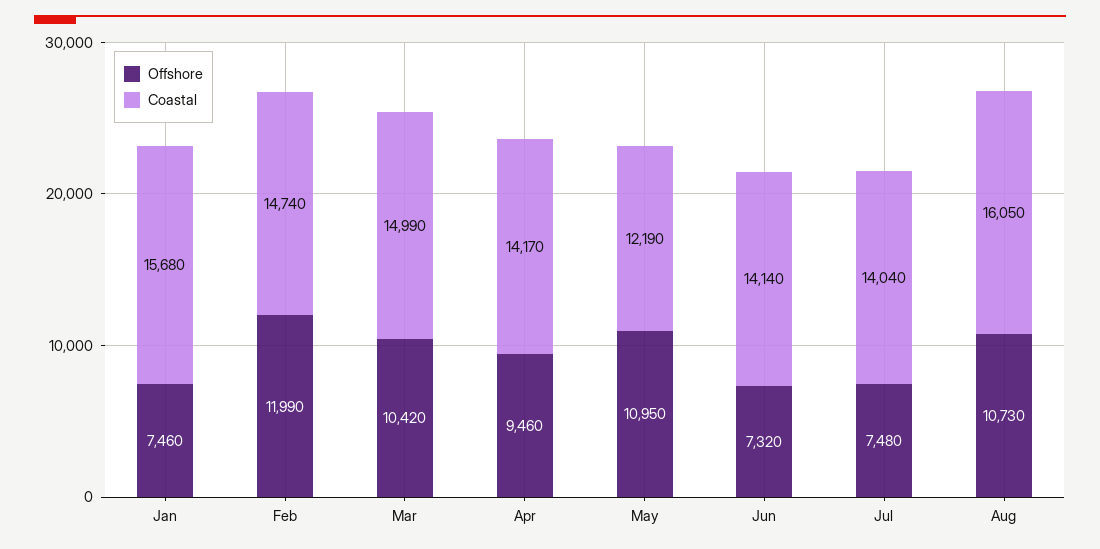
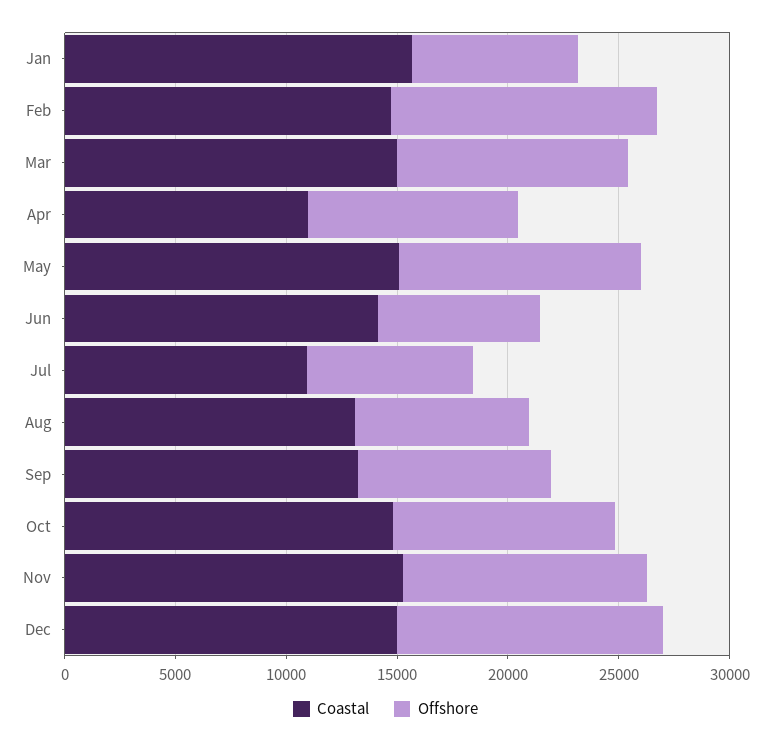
Coastal, Apr: 14170 -> 11000
Coastal, May: 12190 -> 15000
Coastal, Jul: 14040 -> 11000
Offshore, Aug: 10730 -> 8000
Coastal, Aug: 16050 -> 13000
Coastal, Sep: none -> 13000
Offshore, Sep: none -> 9000
Coastal, Oct: none -> 15000
Offshore, Oct: none -> 10000
Coastal, Nov: none -> 15000
Offshore, Nov: none -> 11000
Coastal, Dec: none -> 15000
Offshore, Dec: none -> 12000

